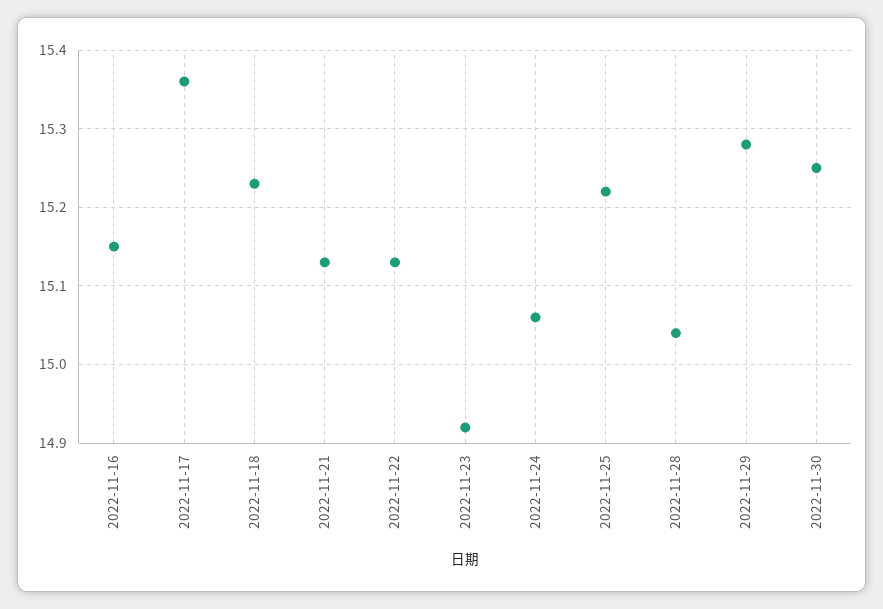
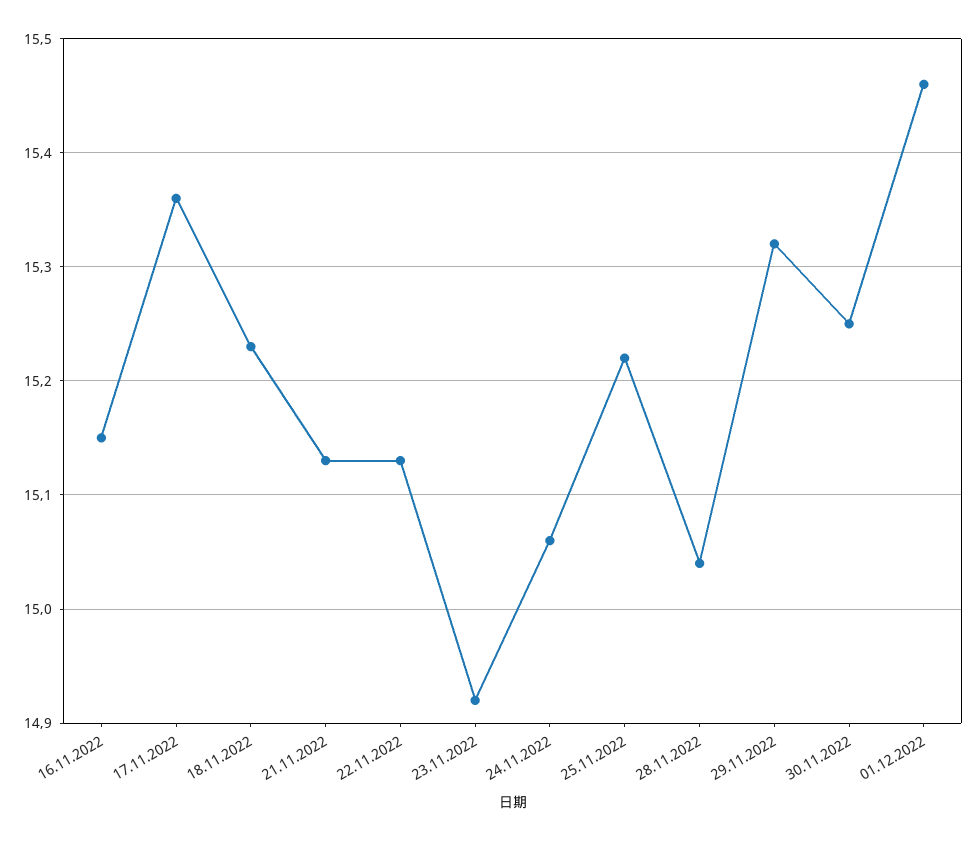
2022-11-29: 15.28 -> 15.32
01.12.2022: none -> 15.46

